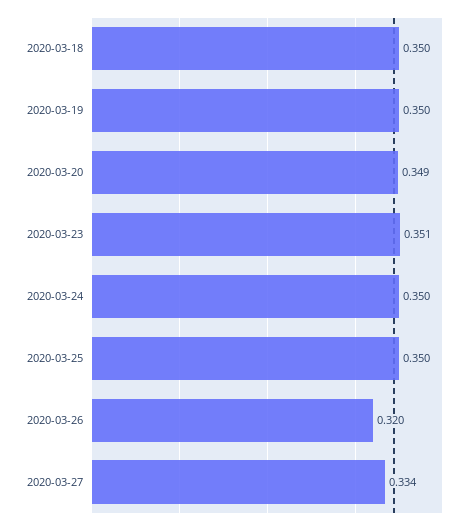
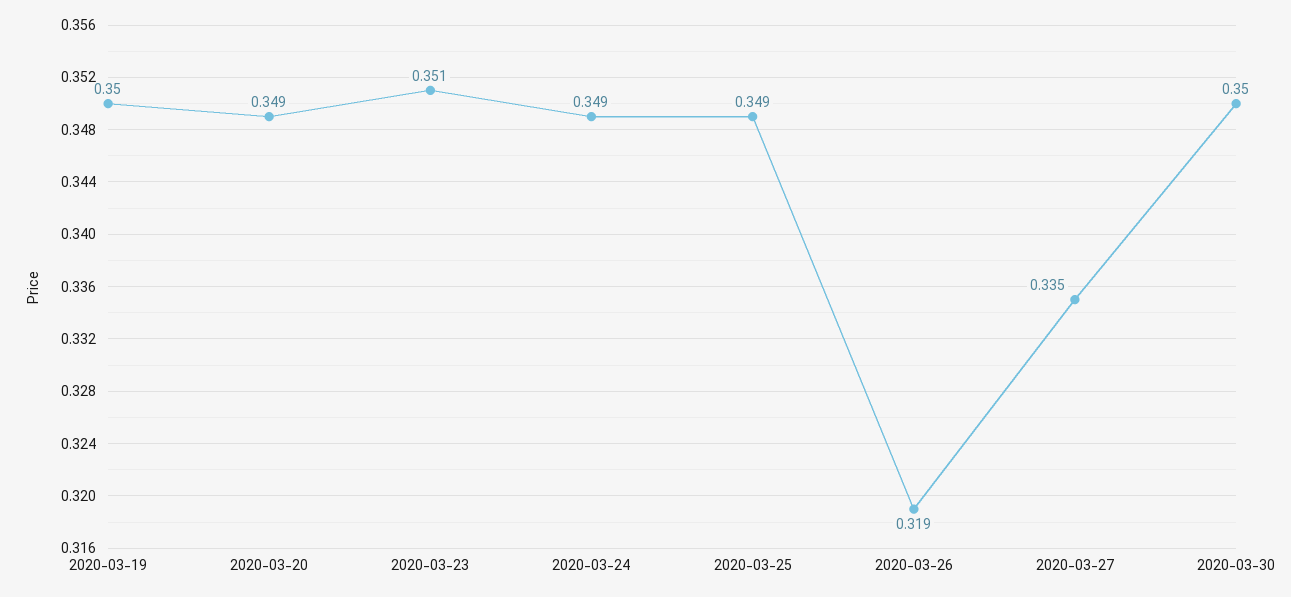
2020-03-18: 0.35 -> none
2020-03-24: 0.35 -> 0.349
2020-03-25: 0.35 -> 0.349
2020-03-26: 0.32 -> 0.319
2020-03-27: 0.334 -> 0.335
2020-03-30: none -> 0.35

